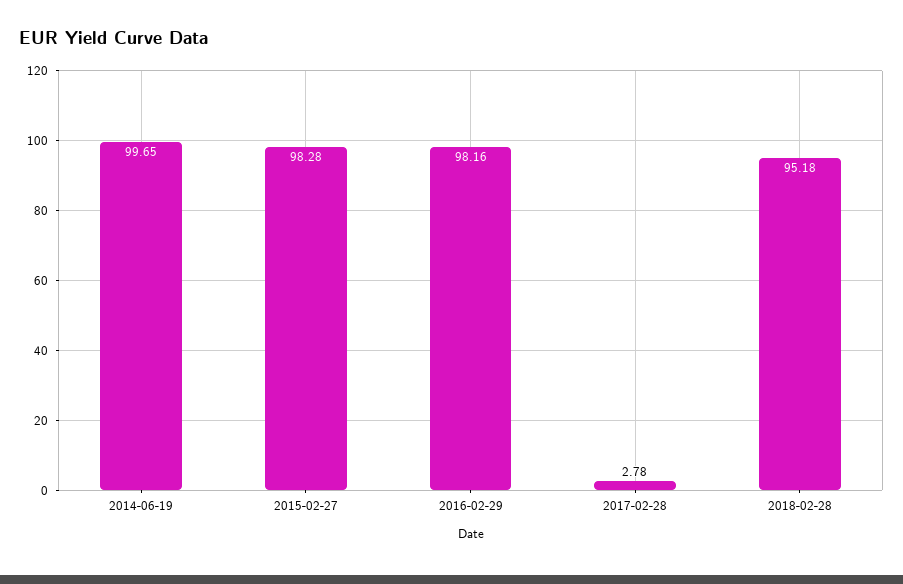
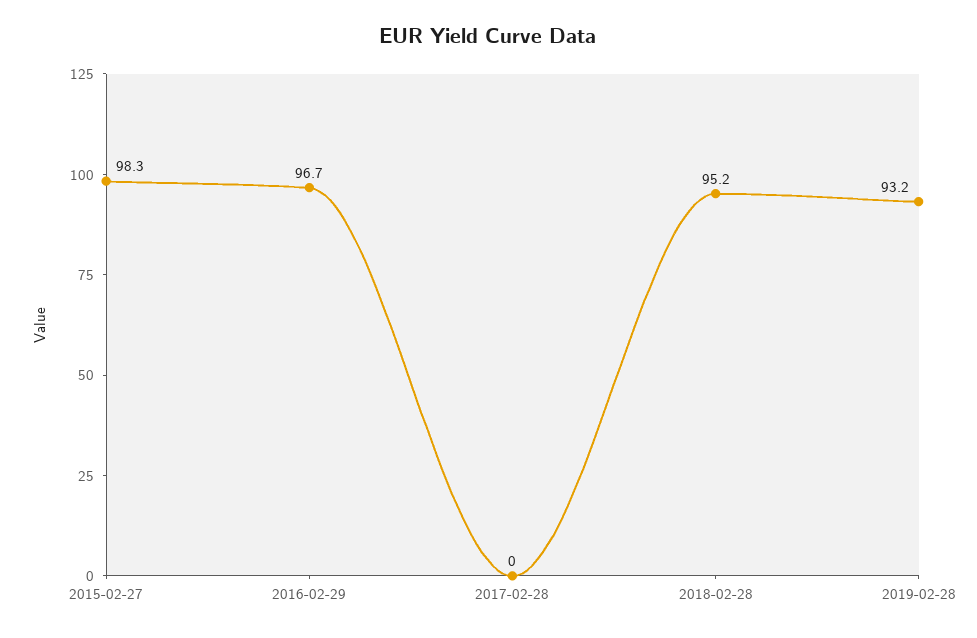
2014-06-19: 99.65 -> none
2016-02-29: 98.16 -> 96.7
2017-02-28: 2.78 -> 0
2019-02-28: none -> 93.2

